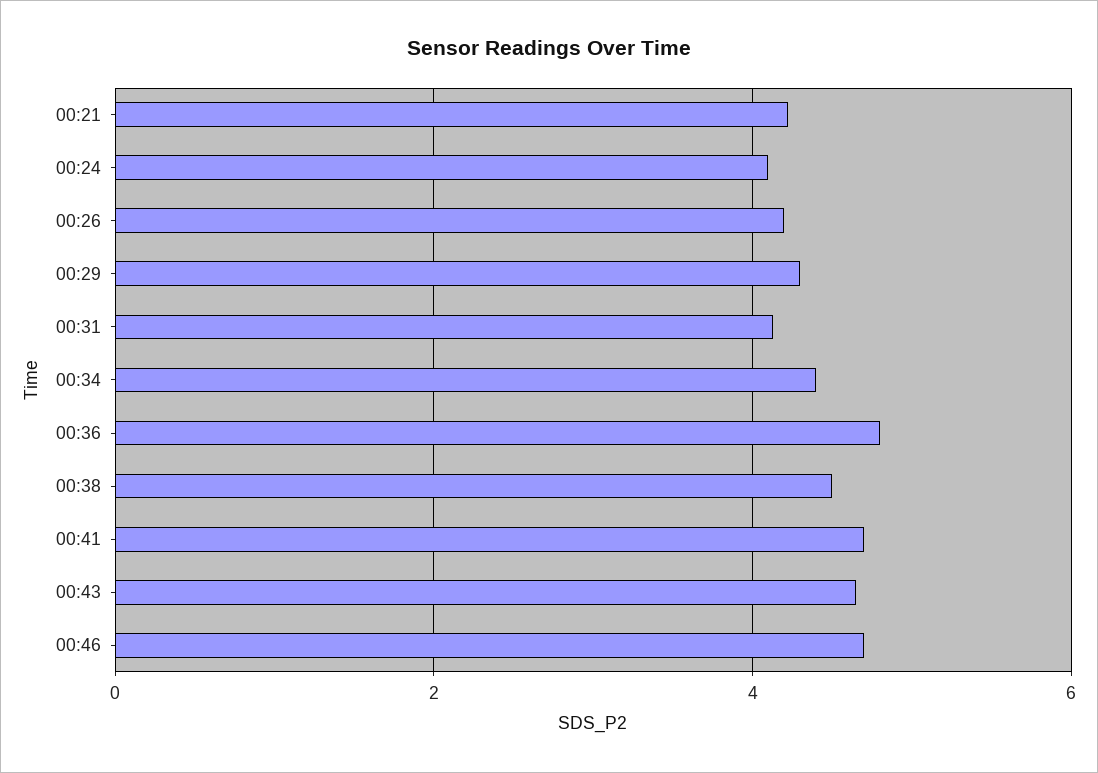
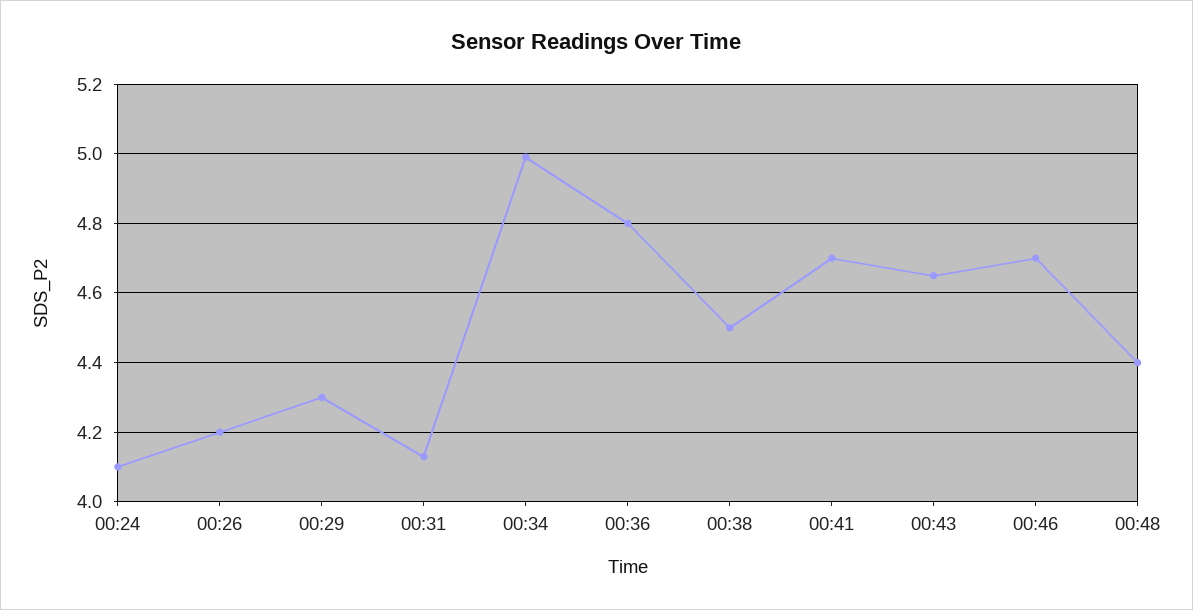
00:21: 4.2 -> none
00:34: 4.4 -> 5
00:48: none -> 4.4

